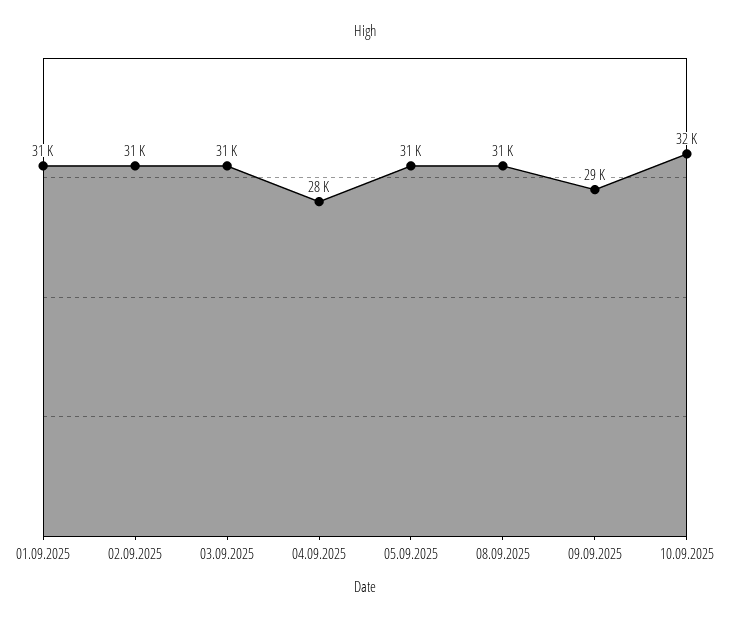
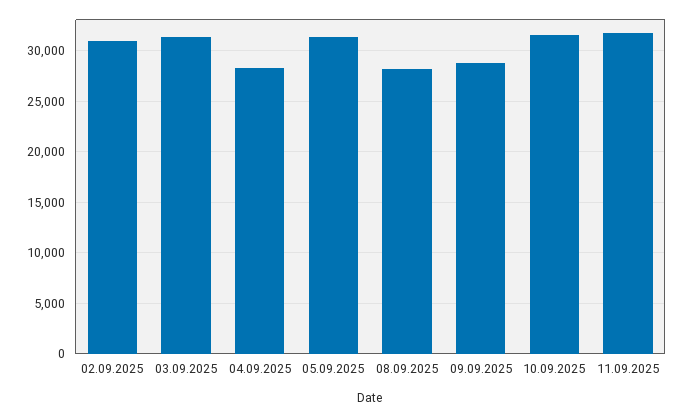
01.09.2025: 31000 -> none
08.09.2025: 31000 -> 28000
11.09.2025: none -> 32000

